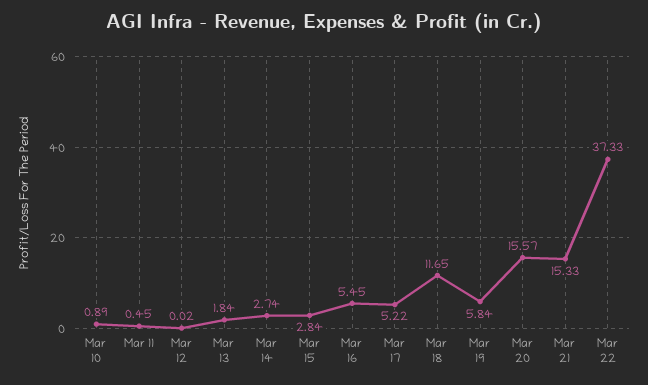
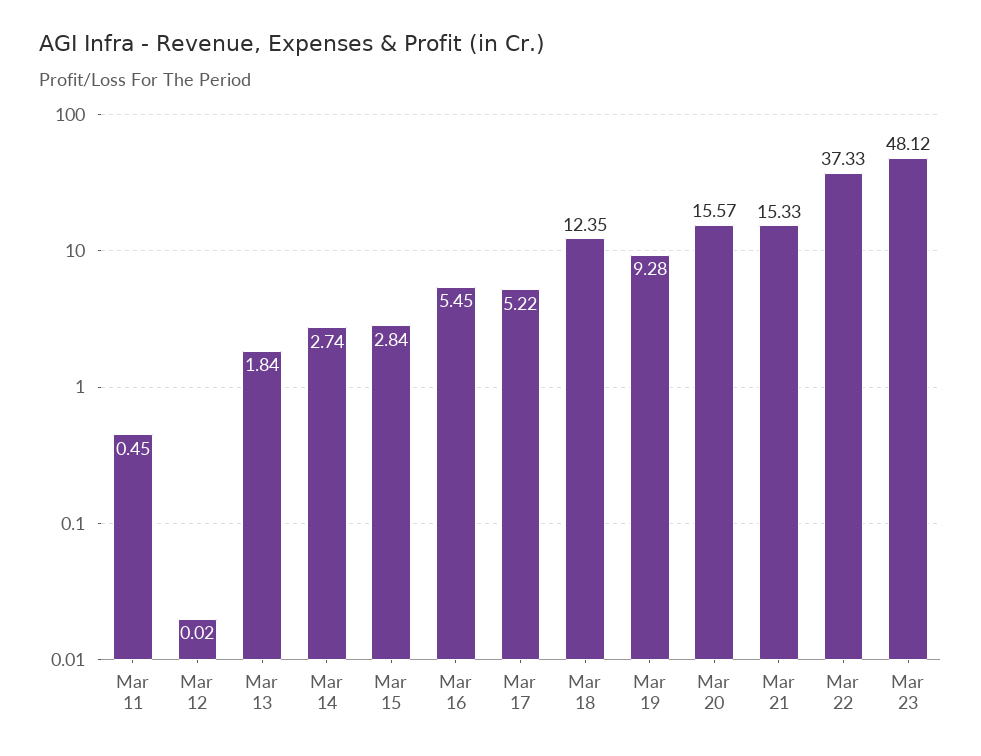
Mar 10: 0.89 -> none
Mar 18: 11.65 -> 12.35
Mar 19: 5.84 -> 9.28
Mar 23: none -> 48.12

